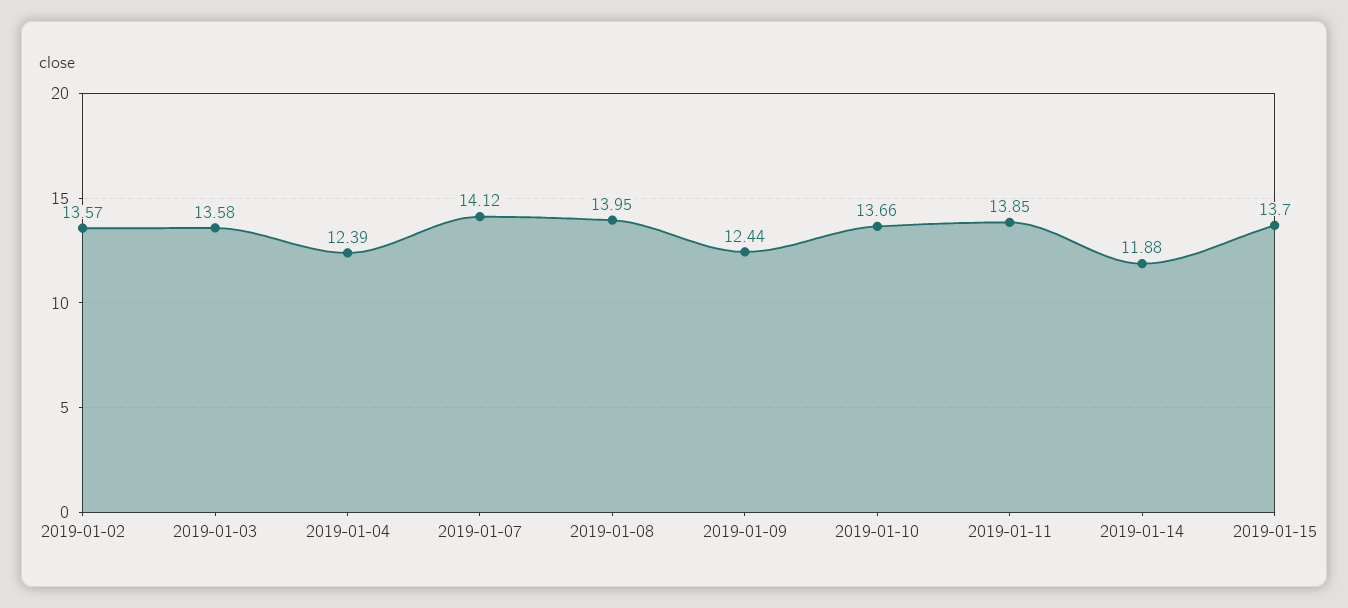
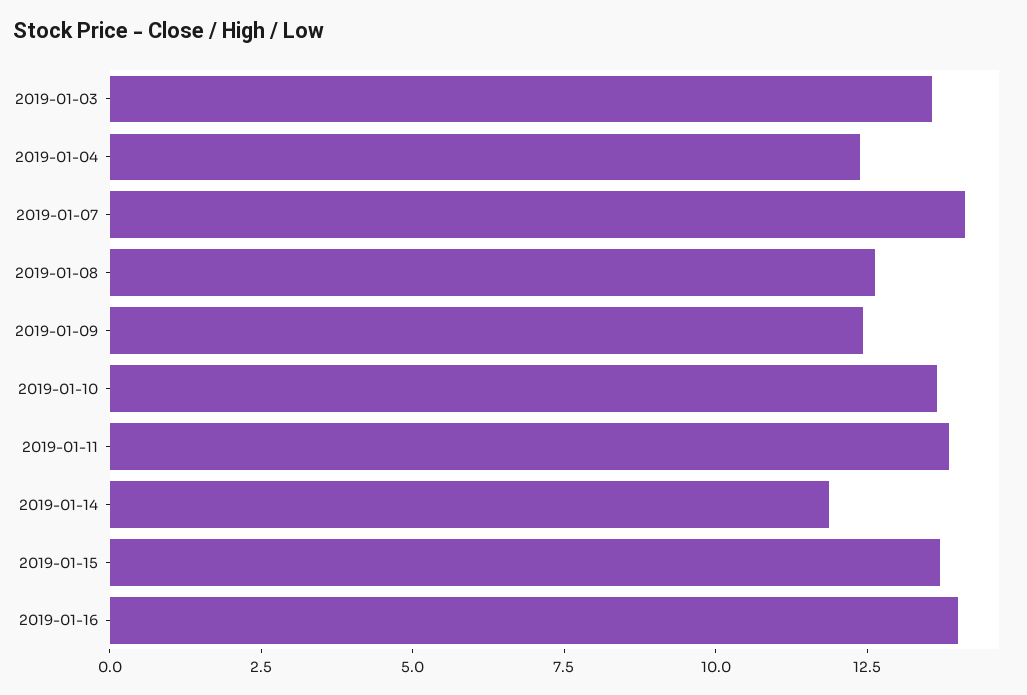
2019-01-02: 13.57 -> none
2019-01-08: 13.95 -> 12.5
2019-01-16: none -> 14

